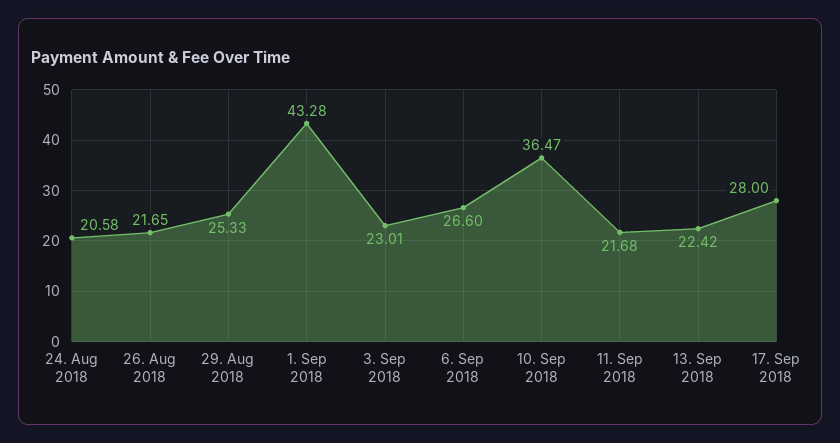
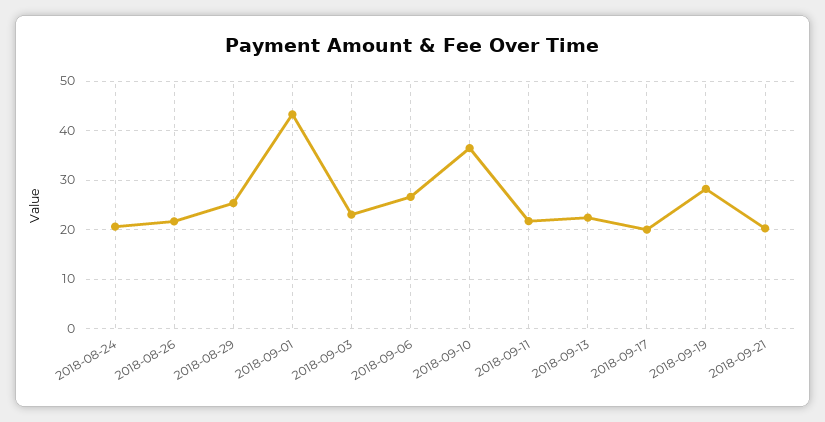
17. Sep 2018: 28 -> 20
2018-09-19: none -> 28
2018-09-21: none -> 20

